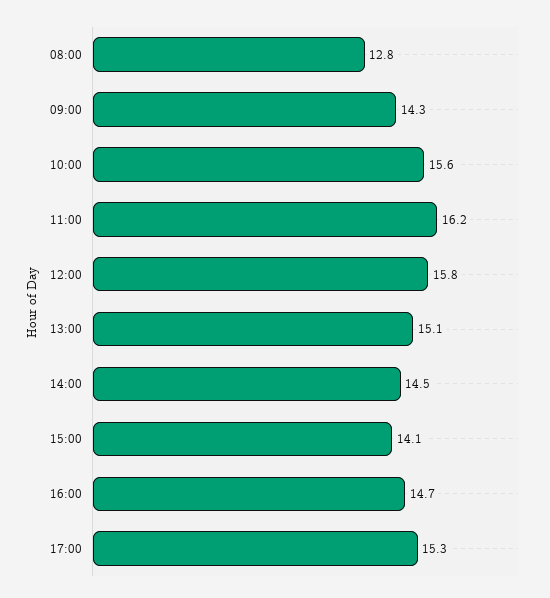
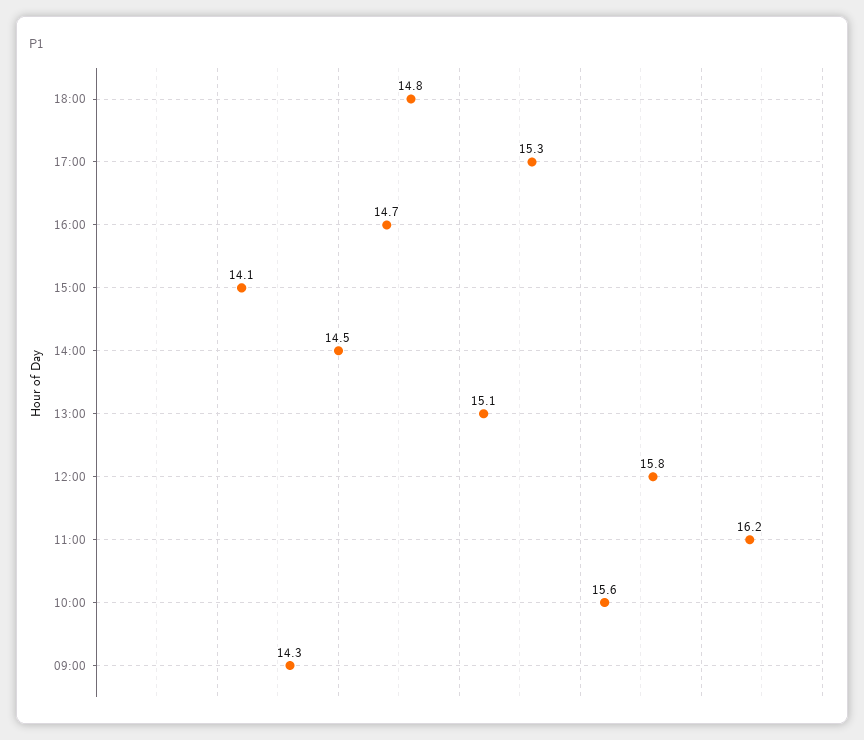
08:00: 12.8 -> none
18:00: none -> 14.8

